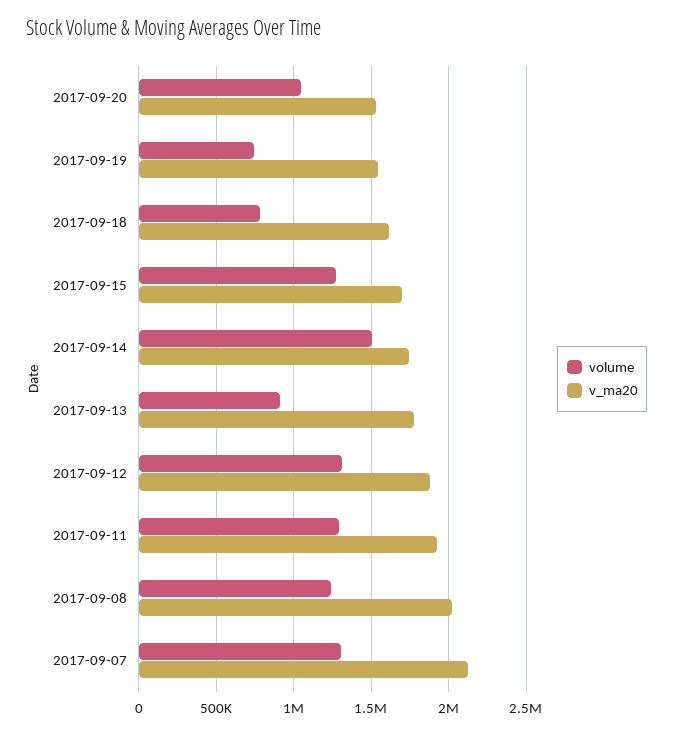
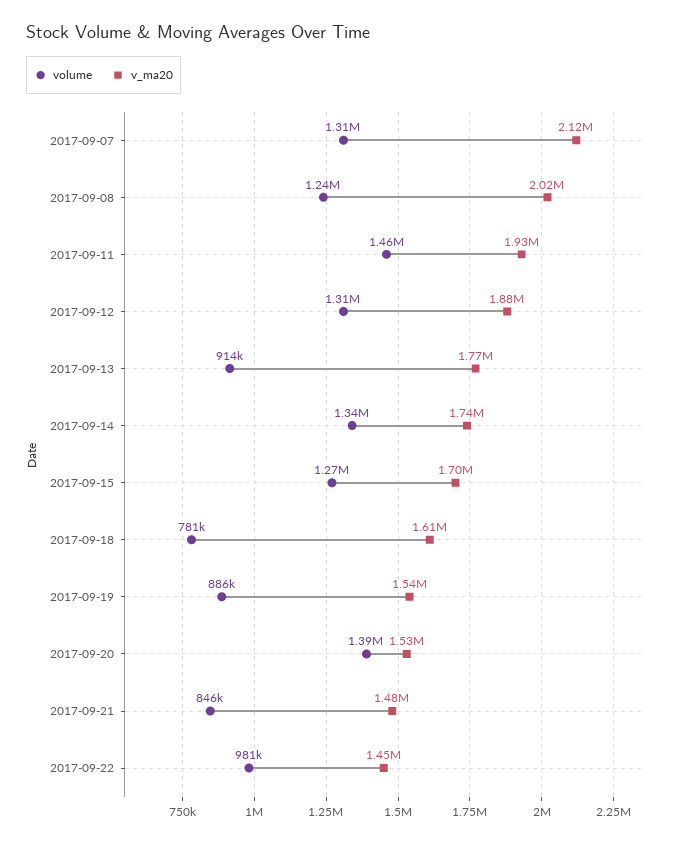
volume, 2017-09-20: 1050000 -> 1390000
volume, 2017-09-19: 750000 -> 886000
volume, 2017-09-14: 1500000 -> 1340000
volume, 2017-09-11: 1300000 -> 1460000
volume, 2017-09-21: none -> 846000
v_ma20, 2017-09-21: none -> 1480000
volume, 2017-09-22: none -> 981000
v_ma20, 2017-09-22: none -> 1450000

